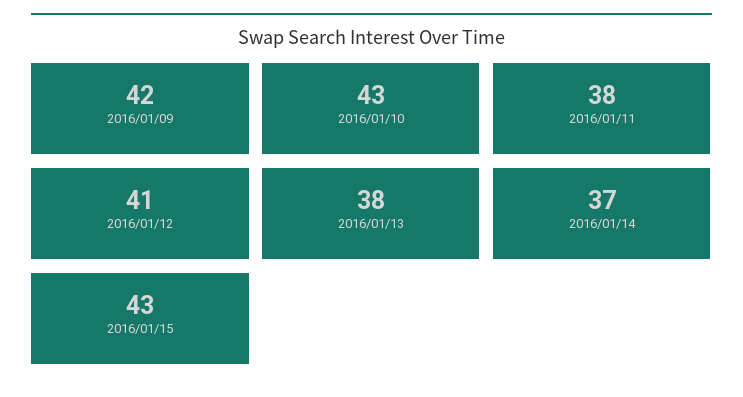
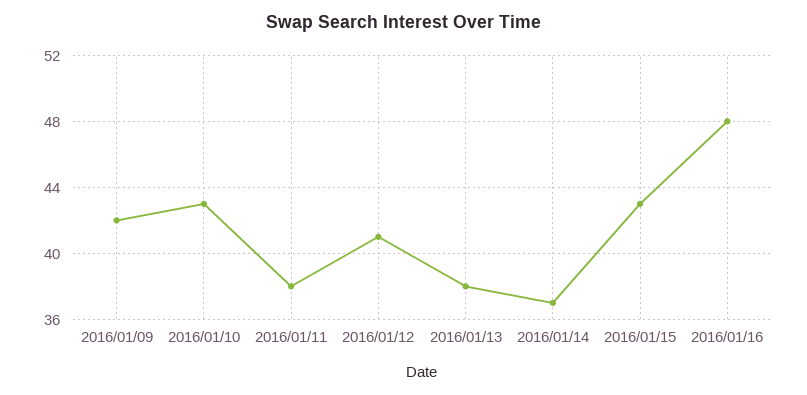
2016/01/16: none -> 48

